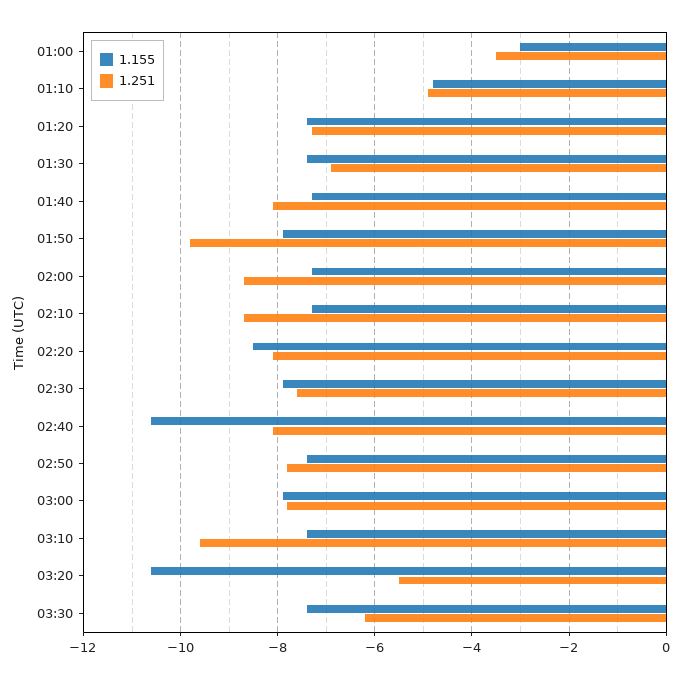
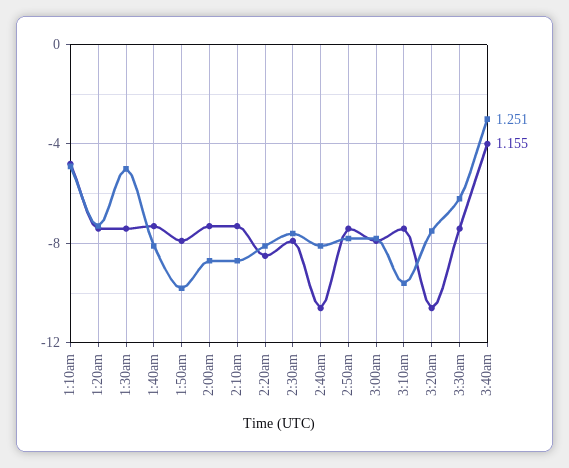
1.155, 01:00: -3 -> none
1.251, 01:00: -3.5 -> none
1.251, 01:30: -7 -> -5
1.251, 03:20: -5.5 -> -7.5
1.251, 3:40am: none -> -3
1.155, 3:40am: none -> -4

